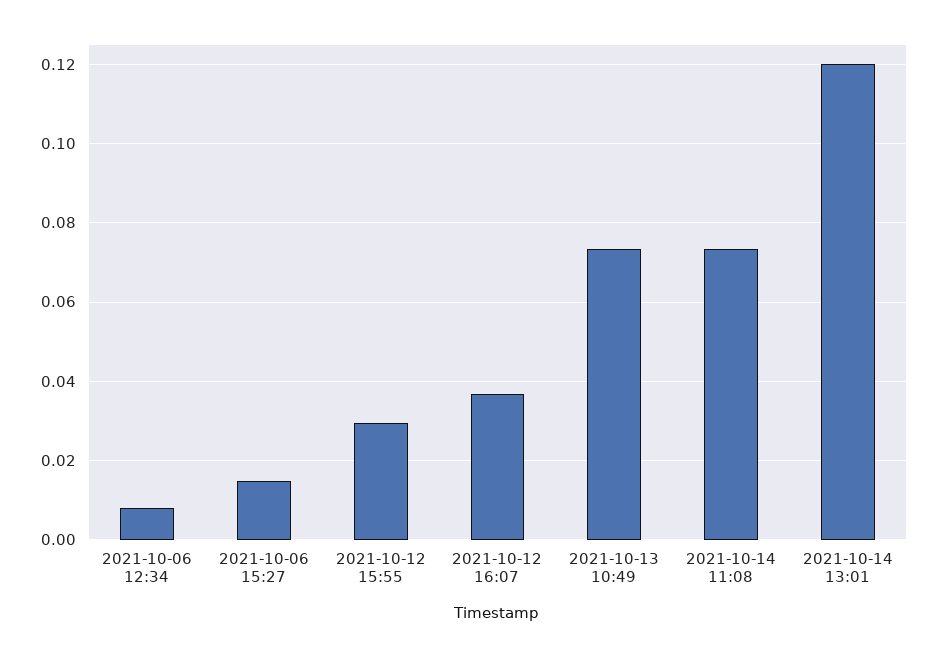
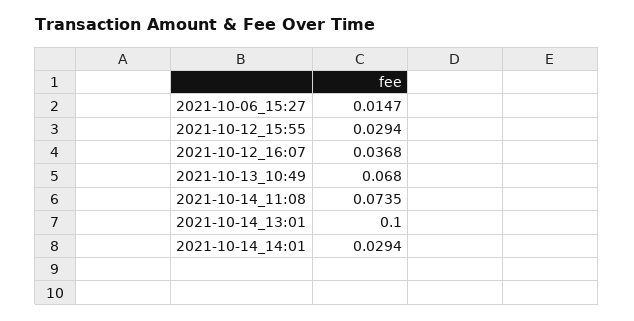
2021-10-06 12:34: 0.008 -> none
2021-10-13 10:49: 0.074 -> 0.068
2021-10-14 13:01: 0.12 -> 0.1
2021-10-14_14:01: none -> 0.0294

